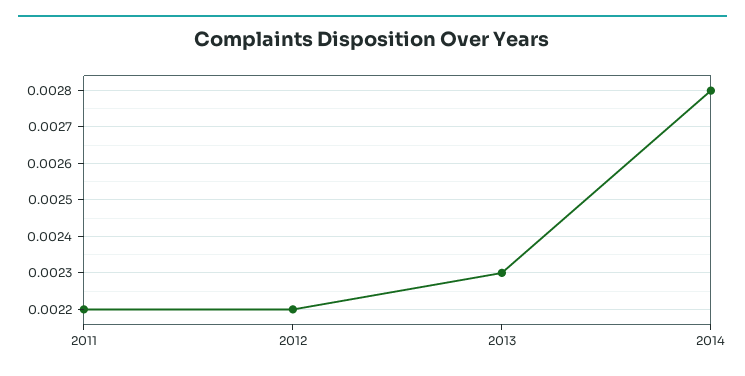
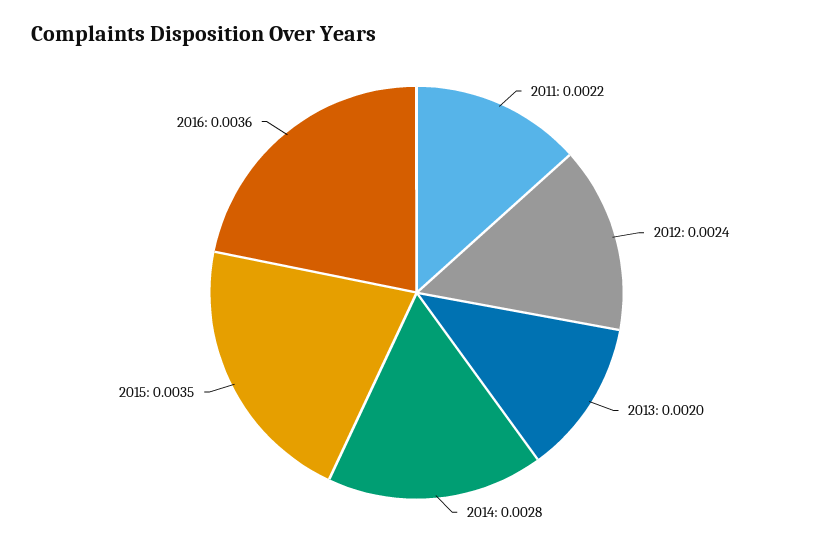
2012: 0.0022 -> 0.0024
2013: 0.0023 -> 0.002
2015: none -> 0.0035
2016: none -> 0.0036

